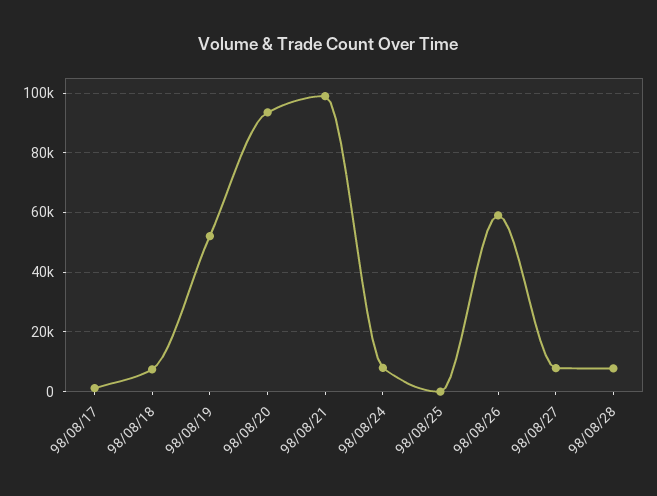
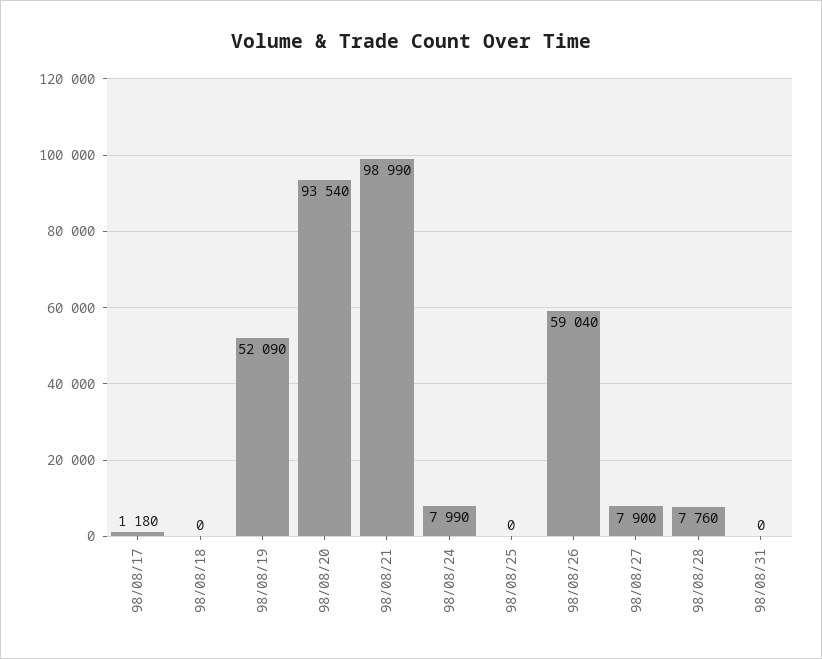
98/08/18: 7500 -> 0
98/08/31: none -> 0

